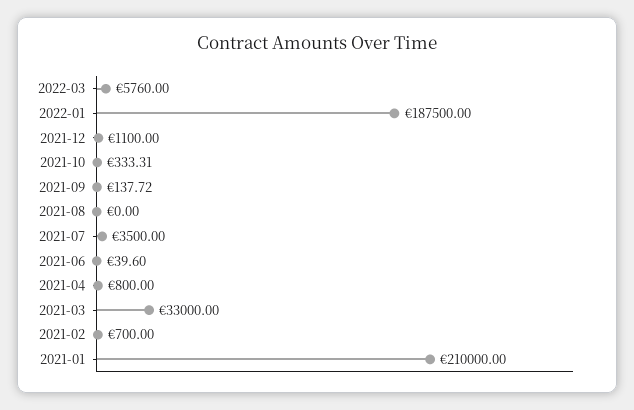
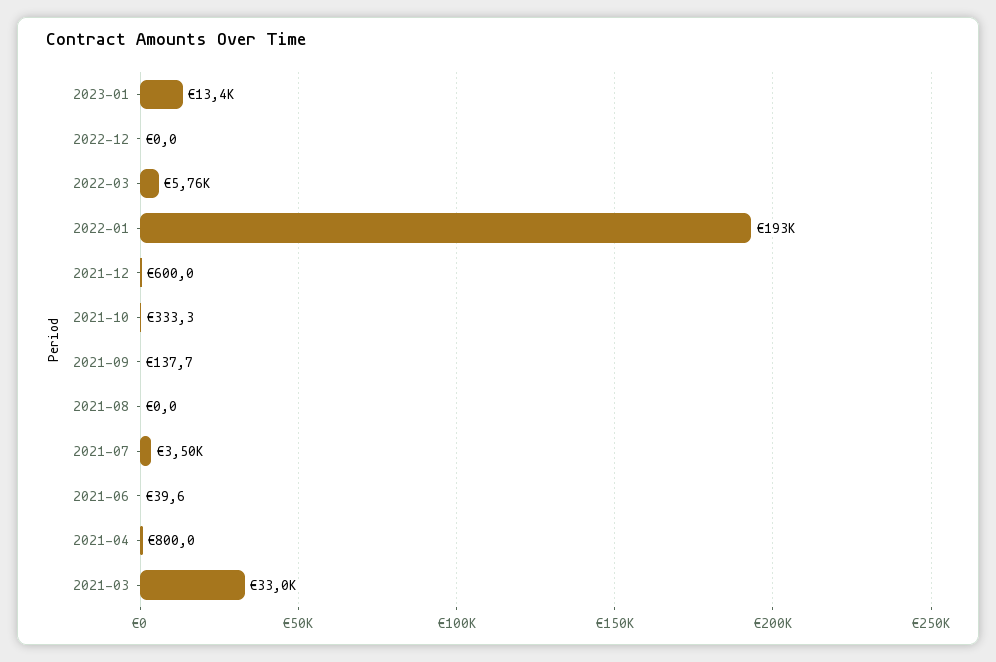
2022-01: 187500 -> 193000
2021-12: 1100 -> 600
2021-02: 700 -> none
2021-01: 210000 -> none
2023-01: none -> 13400
2022-12: none -> 0

